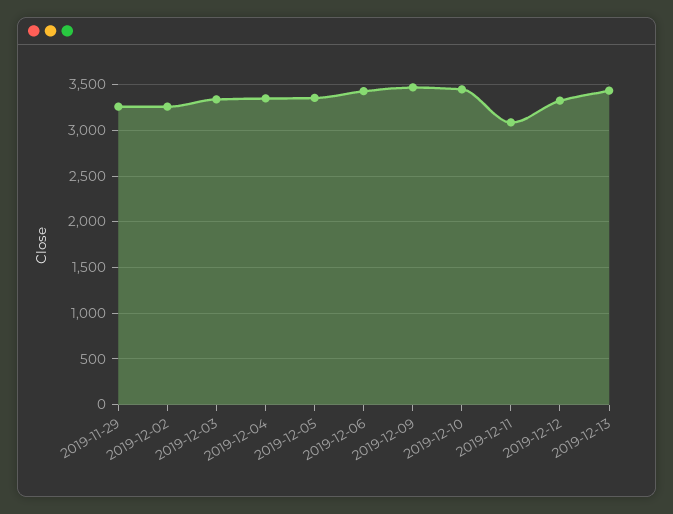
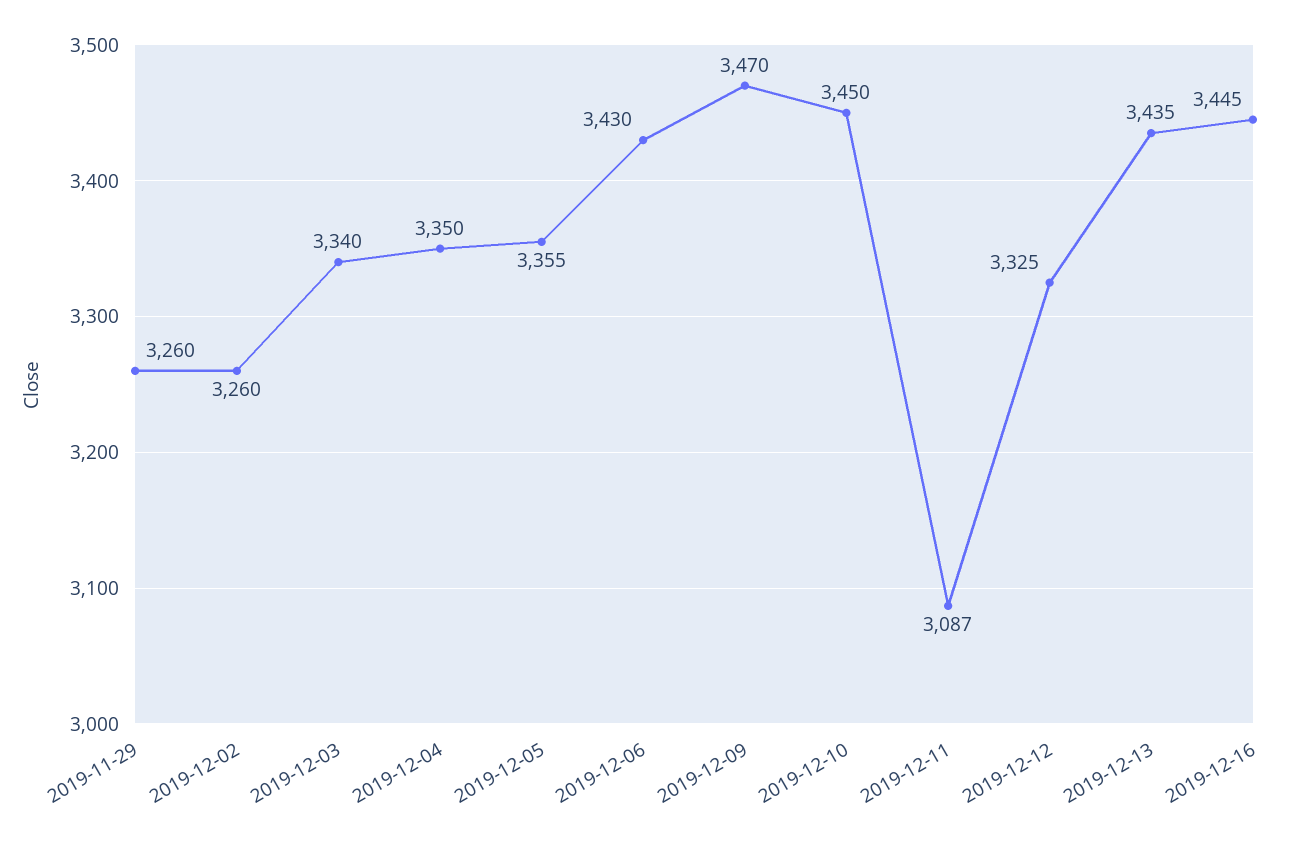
2019-12-16: none -> 3445

